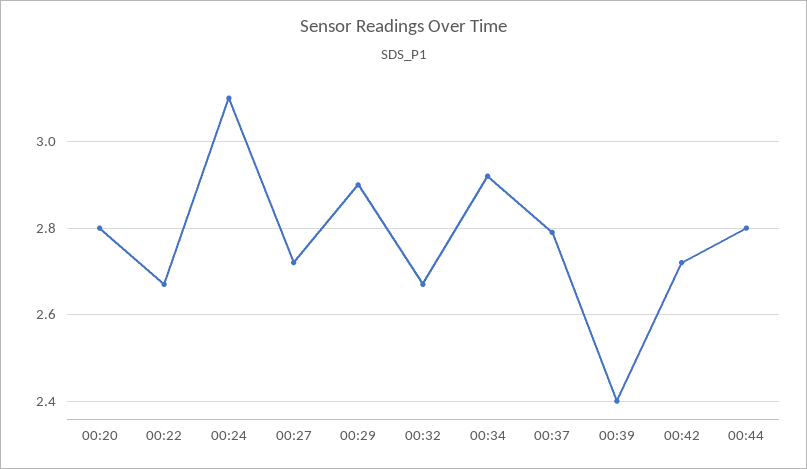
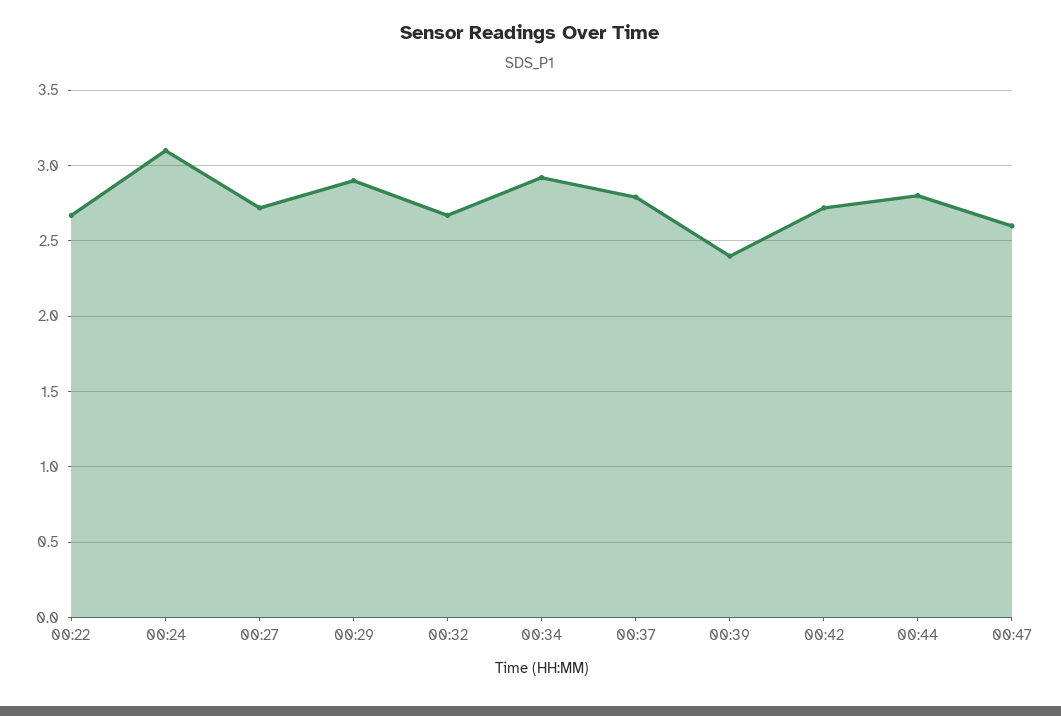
00:20: 2.8 -> none
00:47: none -> 2.6

